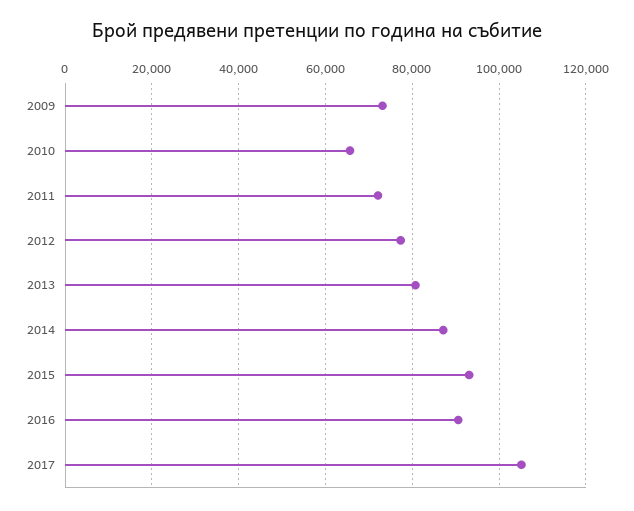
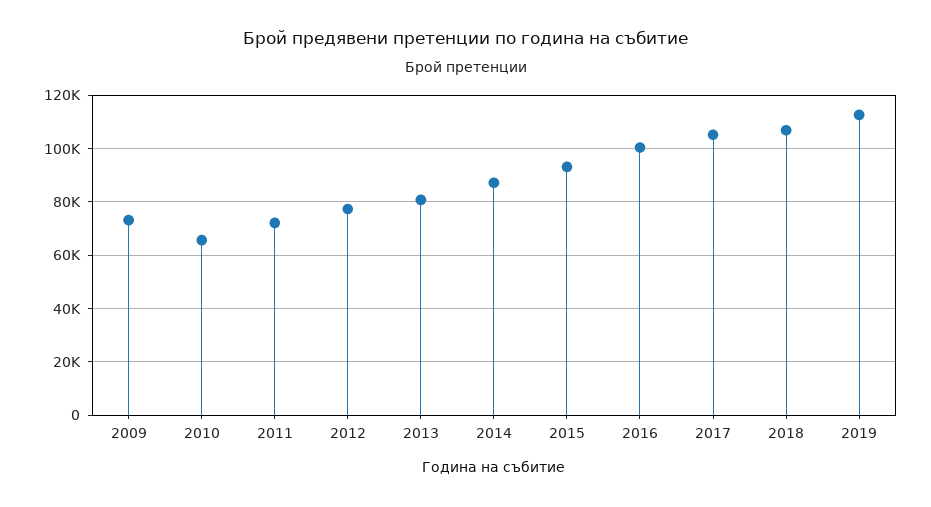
2016: 90000 -> 100000
2018: none -> 107500
2019: none -> 112500

